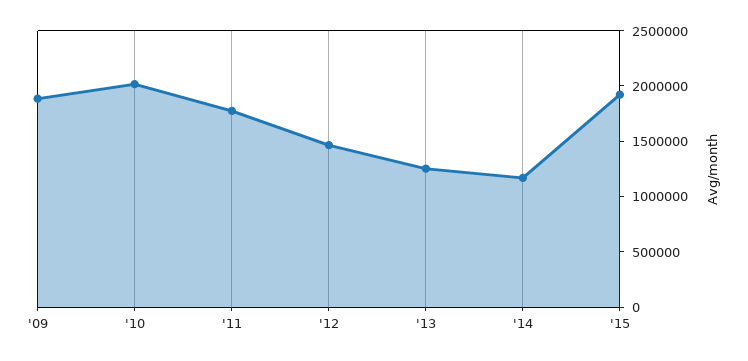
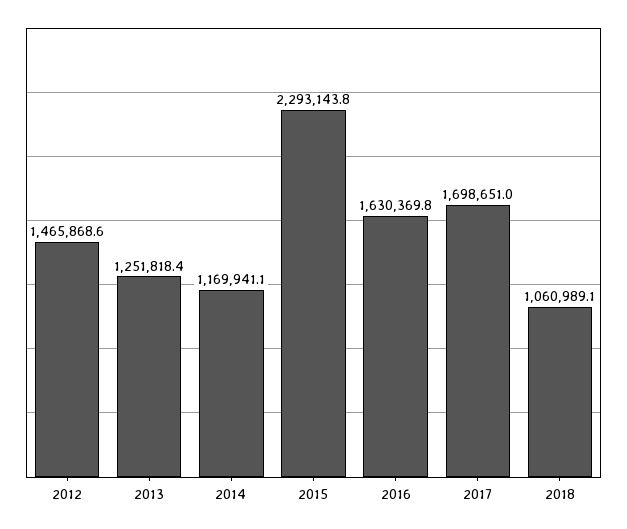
'09: 1900000 -> none
'10: 2000000 -> none
'11: 1800000 -> none
'15: 1900000 -> 2293143.8
2016: none -> 1630369.8
2017: none -> 1698651
2018: none -> 1060989.1

